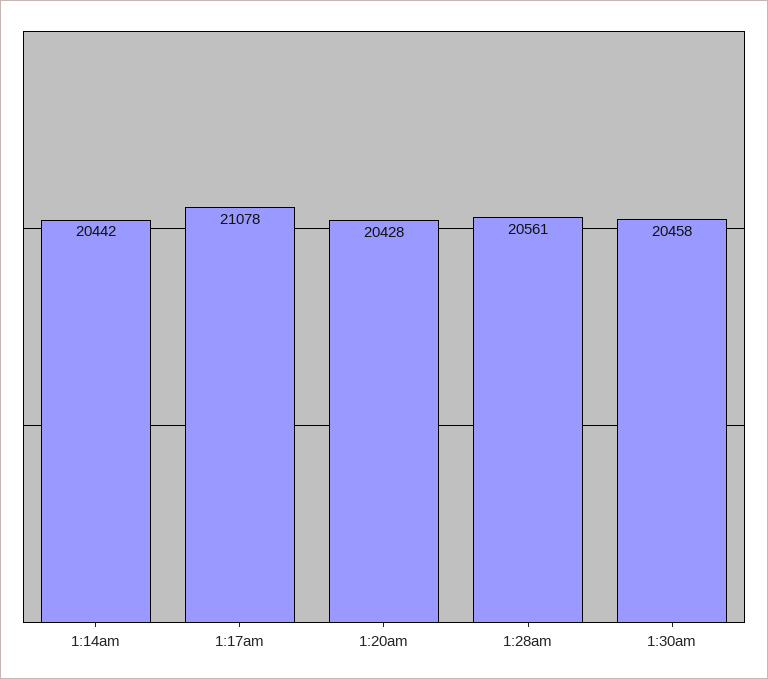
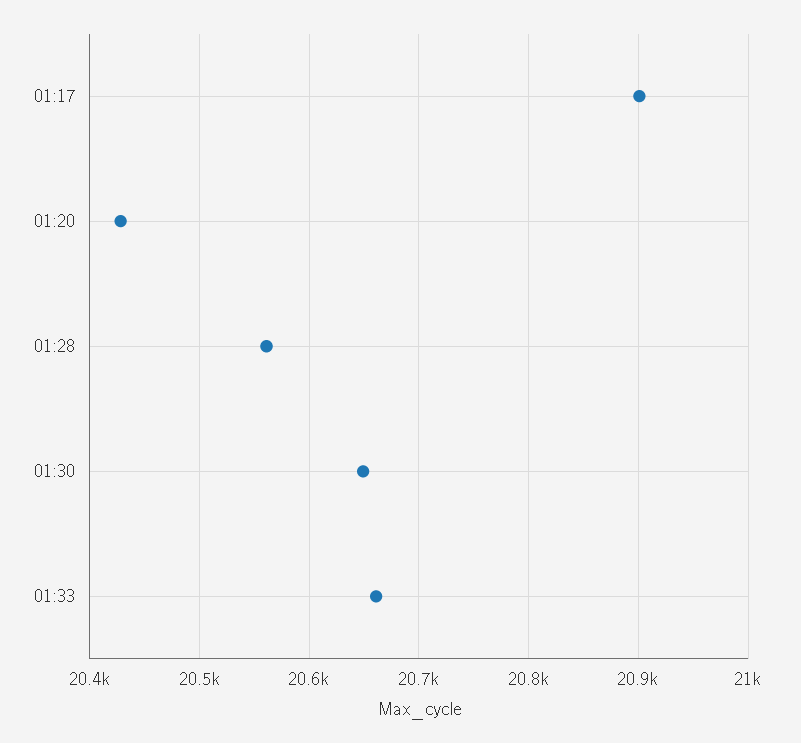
1:14am: 20442 -> none
1:17am: 21078 -> 20900
1:30am: 20458 -> 20650
01:33: none -> 20660

